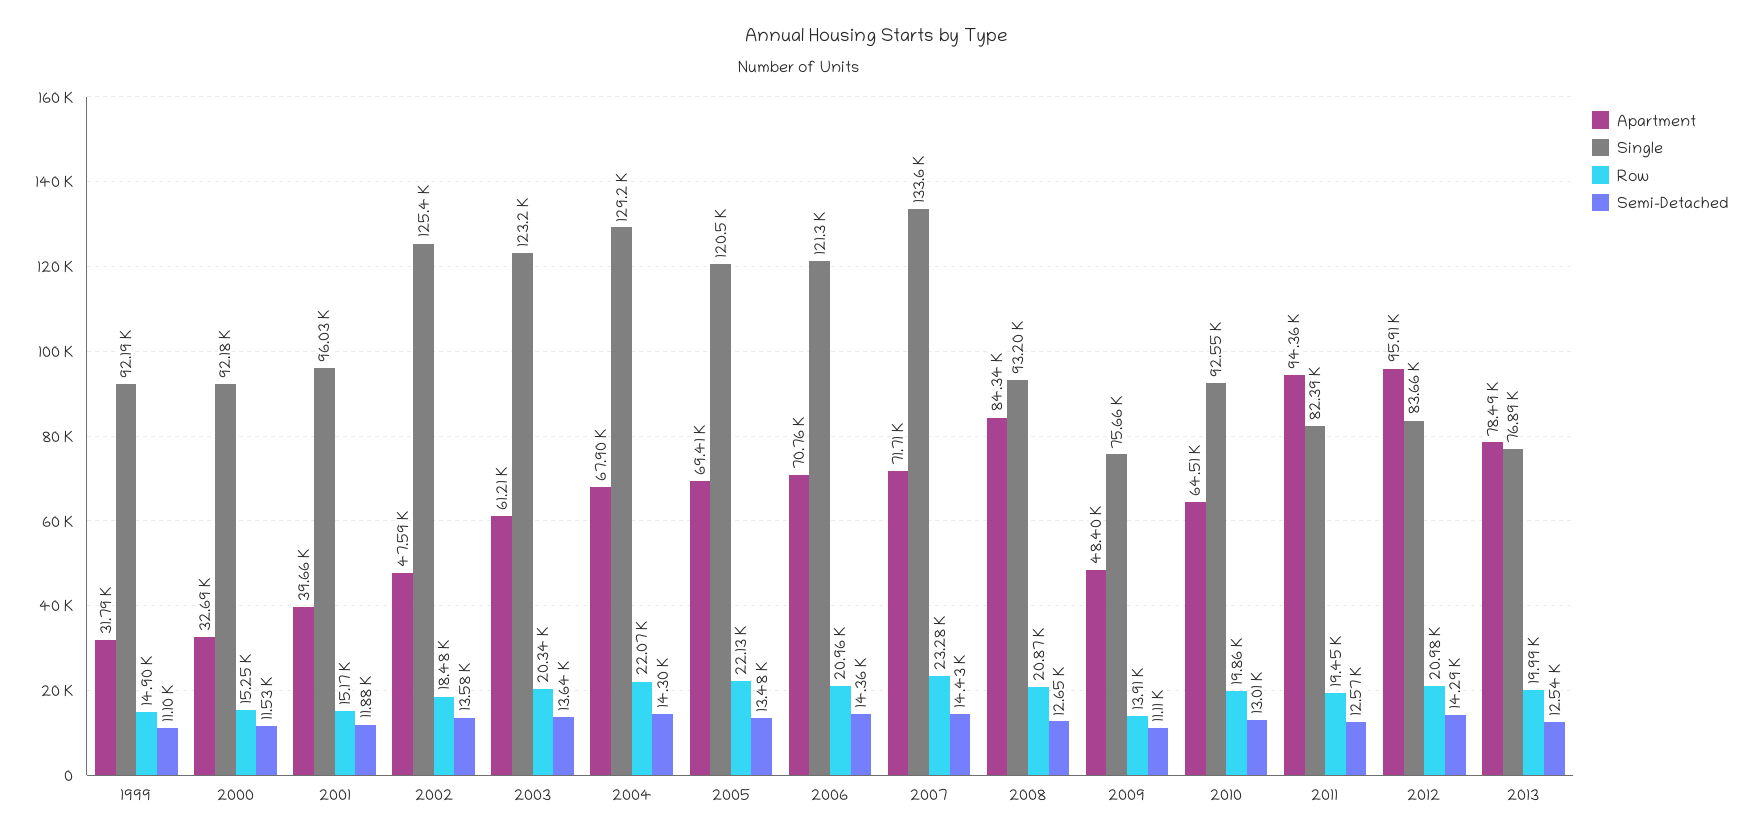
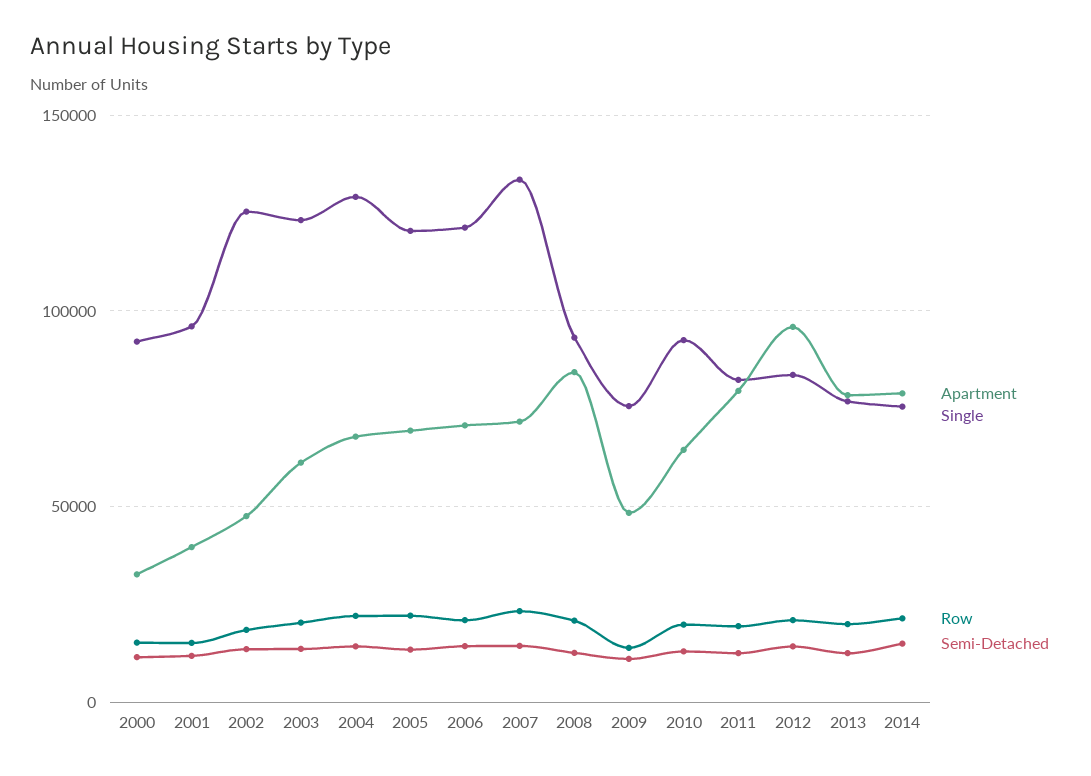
Apartment, 1999: 31790 -> none
Single, 1999: 92190 -> none
Row, 1999: 14900 -> none
Semi-Detached, 1999: 11100 -> none
Apartment, 2011: 94360 -> 80000
Apartment, 2014: none -> 80000
Single, 2014: none -> 75000
Row, 2014: none -> 20000
Semi-Detached, 2014: none -> 15000

